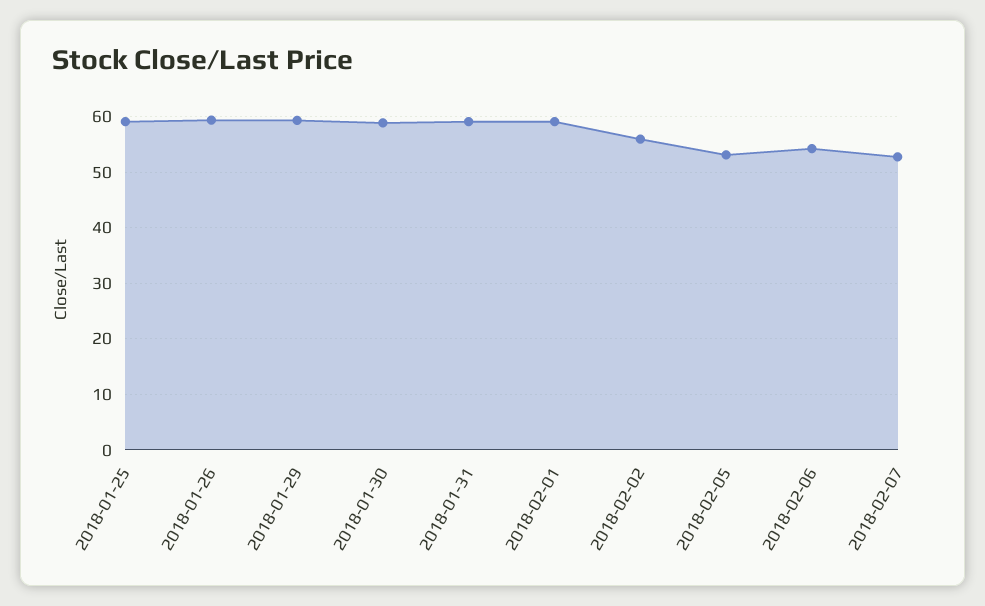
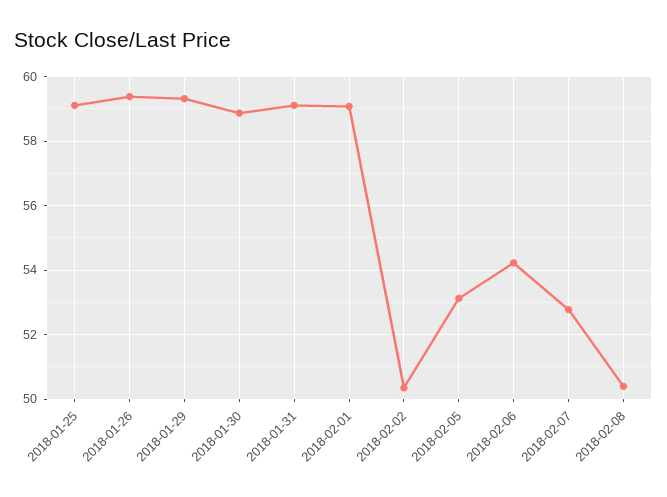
2018-02-02: 56 -> 50.4
2018-02-08: none -> 50.4

